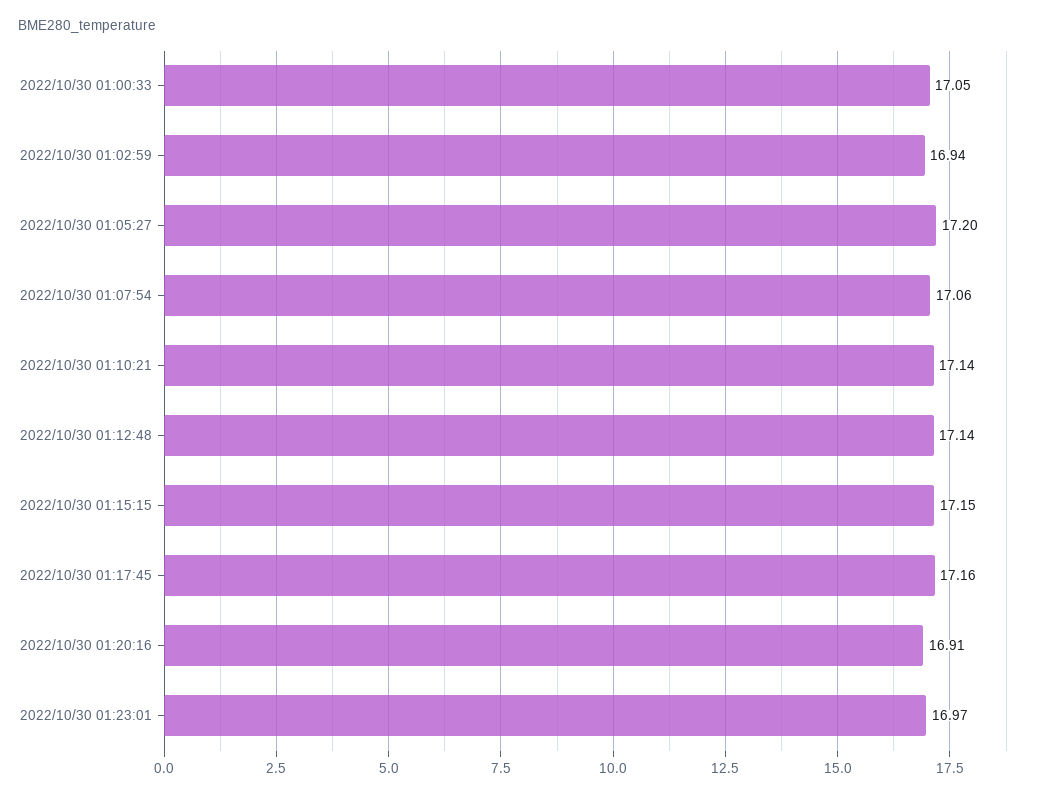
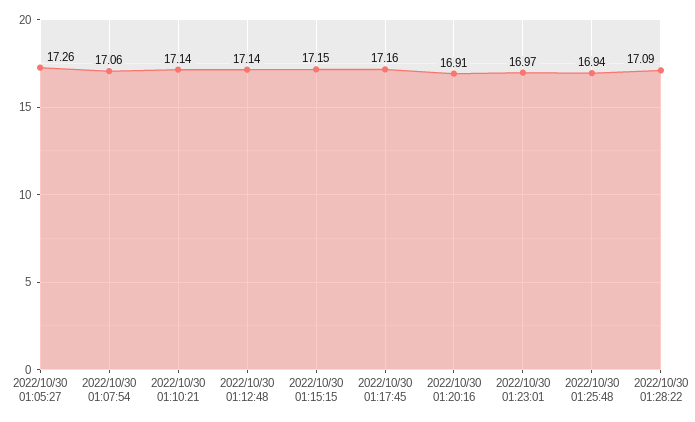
2022/10/30 01:00:33: 17.05 -> none
2022/10/30 01:02:59: 16.94 -> none
2022/10/30 01:05:27: 17.2 -> 17.26
2022/10/30 01:25:48: none -> 16.94
2022/10/30 01:28:22: none -> 17.09

